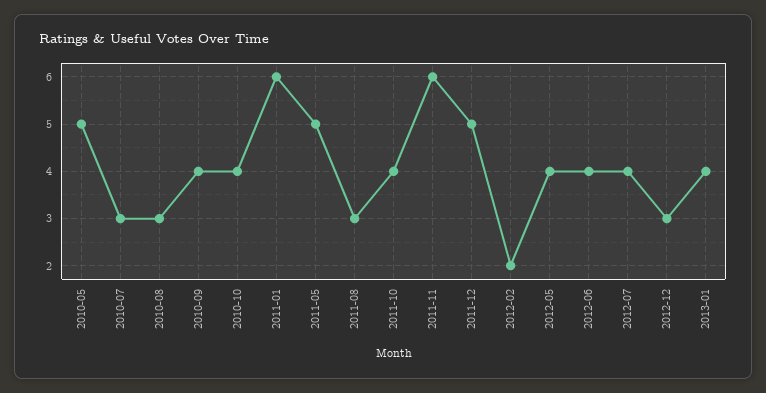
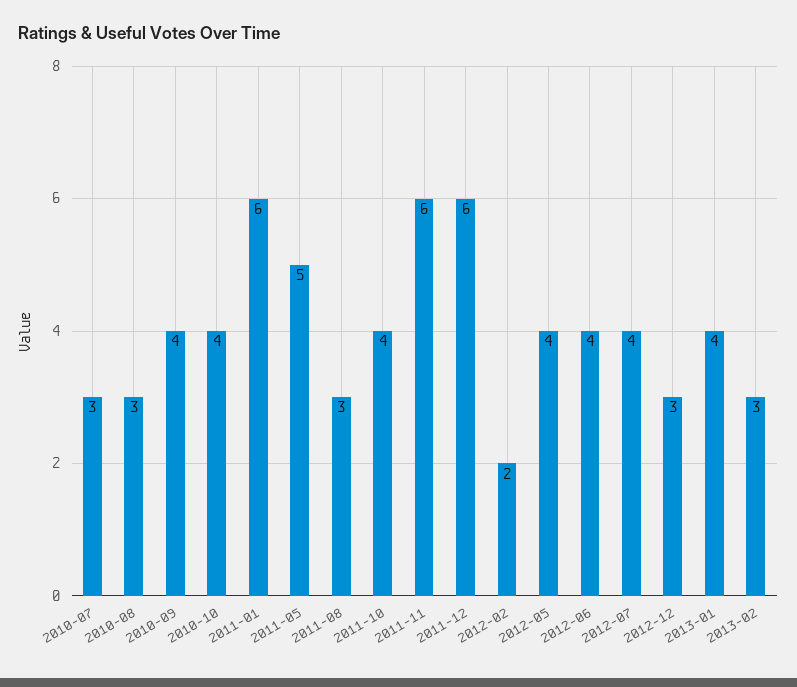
2010-05: 5 -> none
2011-12: 5 -> 6
2013-02: none -> 3

